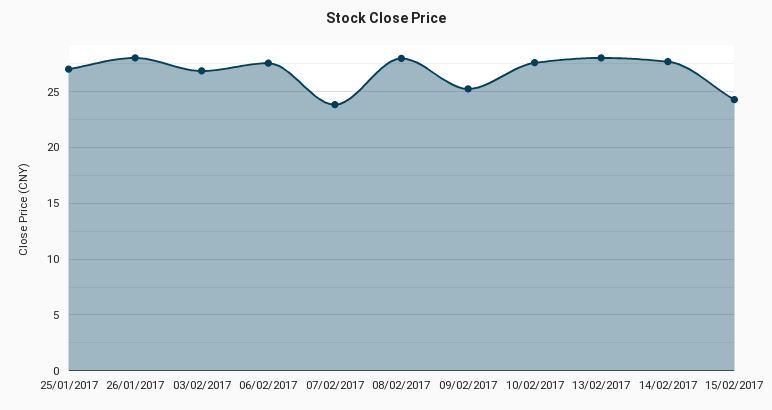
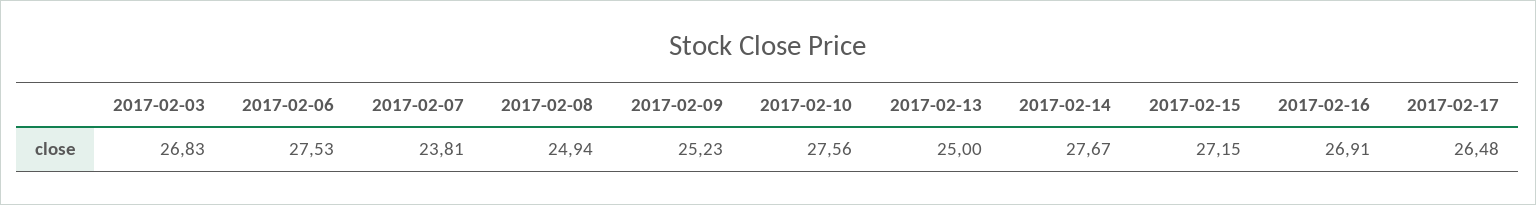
25/01/2017: 27 -> none
26/01/2017: 28 -> none
08/02/2017: 28 -> 24.94
13/02/2017: 28 -> 25
15/02/2017: 24 -> 27.15
2017-02-16: none -> 26.91
2017-02-17: none -> 26.48

